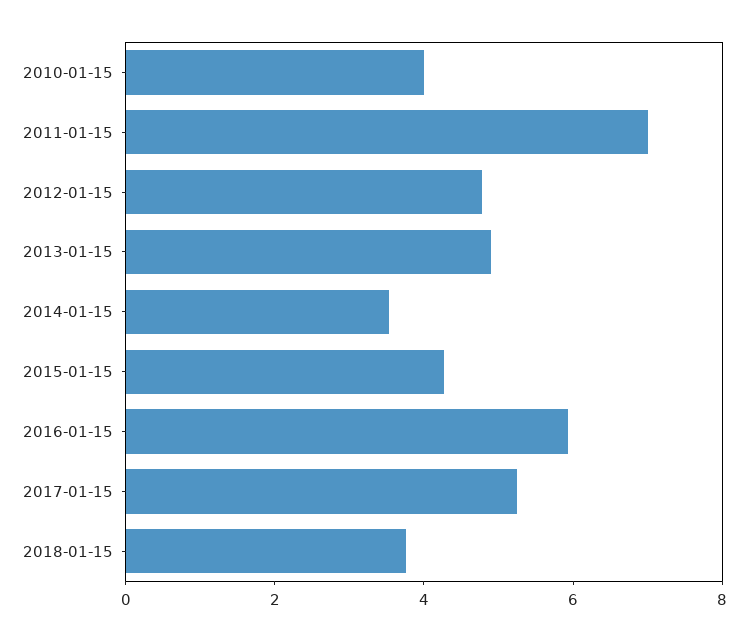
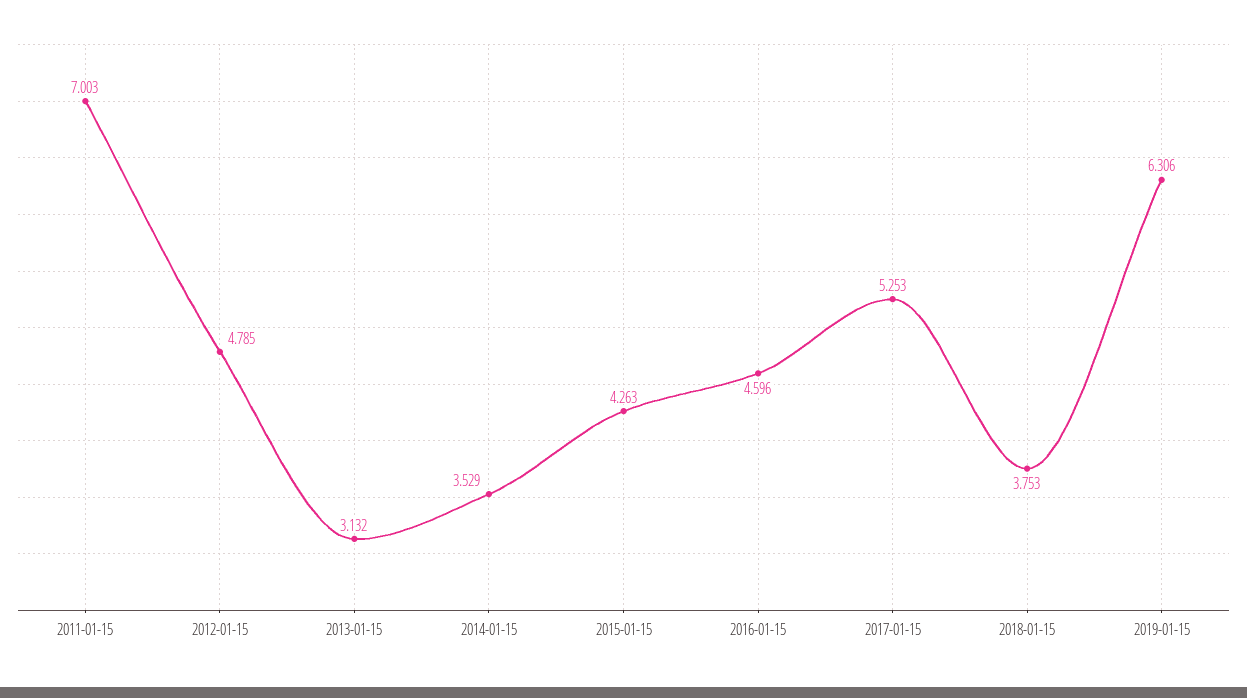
2010-01-15: 4 -> none
2013-01-15: 5 -> 3.132
2016-01-15: 6 -> 4.596
2019-01-15: none -> 6.306

